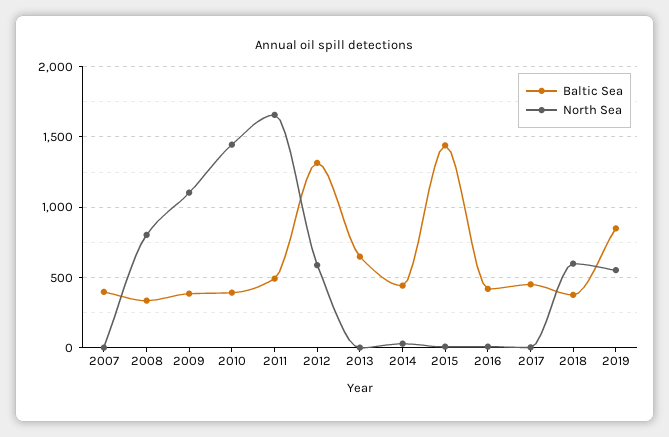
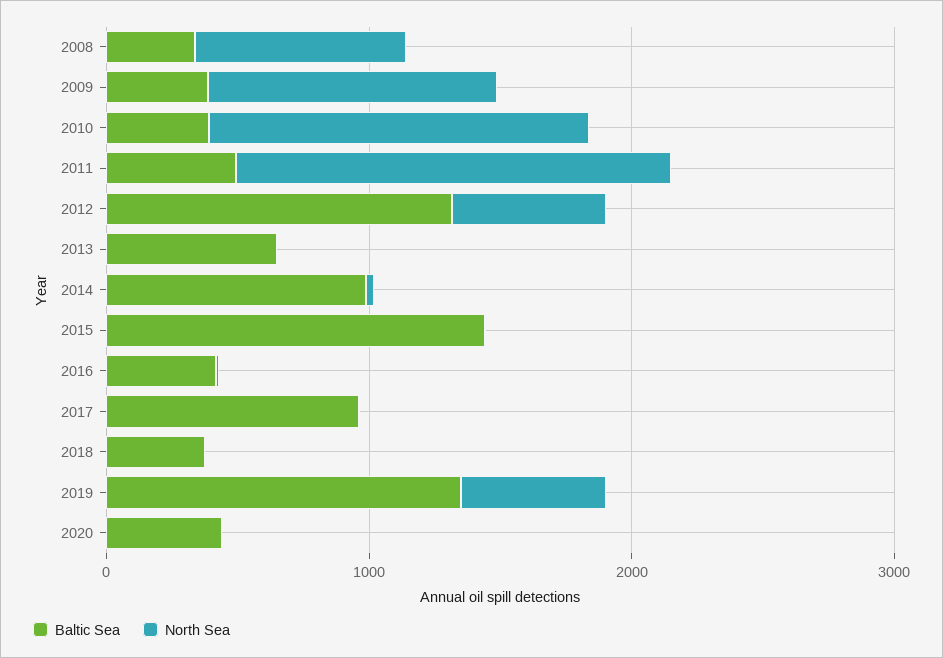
Baltic Sea, 2007: 400 -> none
North Sea, 2007: 0 -> none
Baltic Sea, 2014: 450 -> 1000
Baltic Sea, 2017: 450 -> 1000
North Sea, 2018: 600 -> 0
Baltic Sea, 2019: 850 -> 1400
Baltic Sea, 2020: none -> 400
North Sea, 2020: none -> 0

